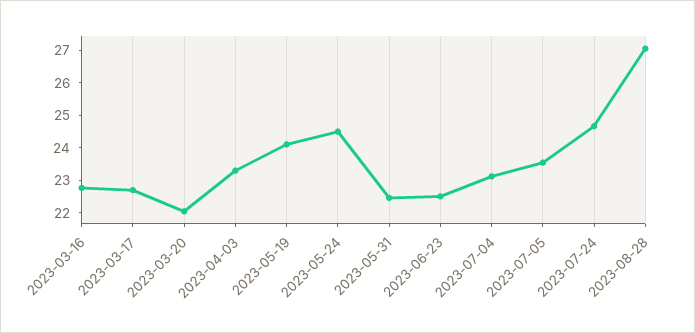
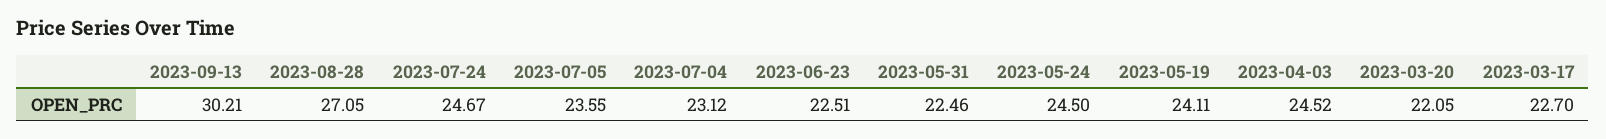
2023-03-16: 22.75 -> none
2023-04-03: 23.25 -> 24.52
2023-09-13: none -> 30.21

